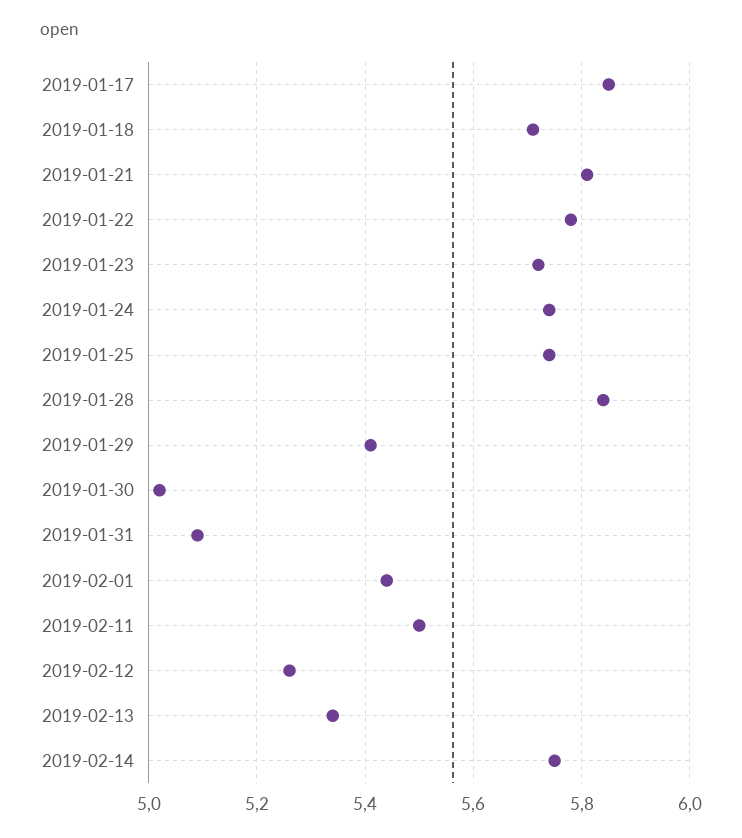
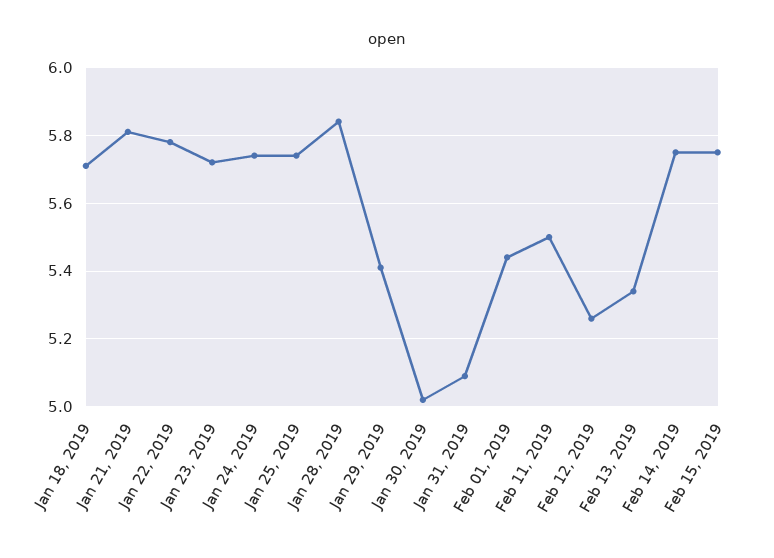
2019-01-17: 5.85 -> none
Feb 15, 2019: none -> 5.75

